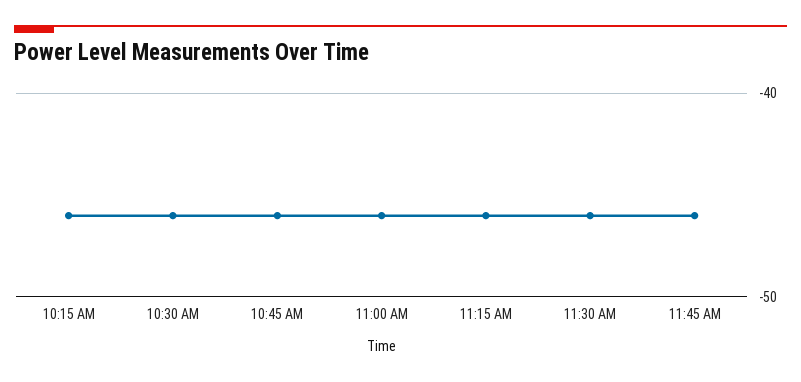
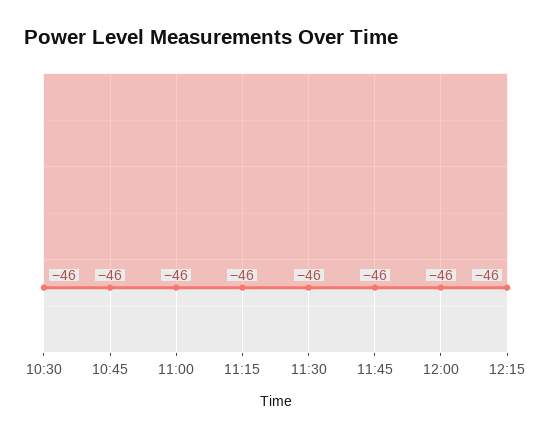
10:15 AM: -46 -> none
12:00: none -> -46
12:15: none -> -46

